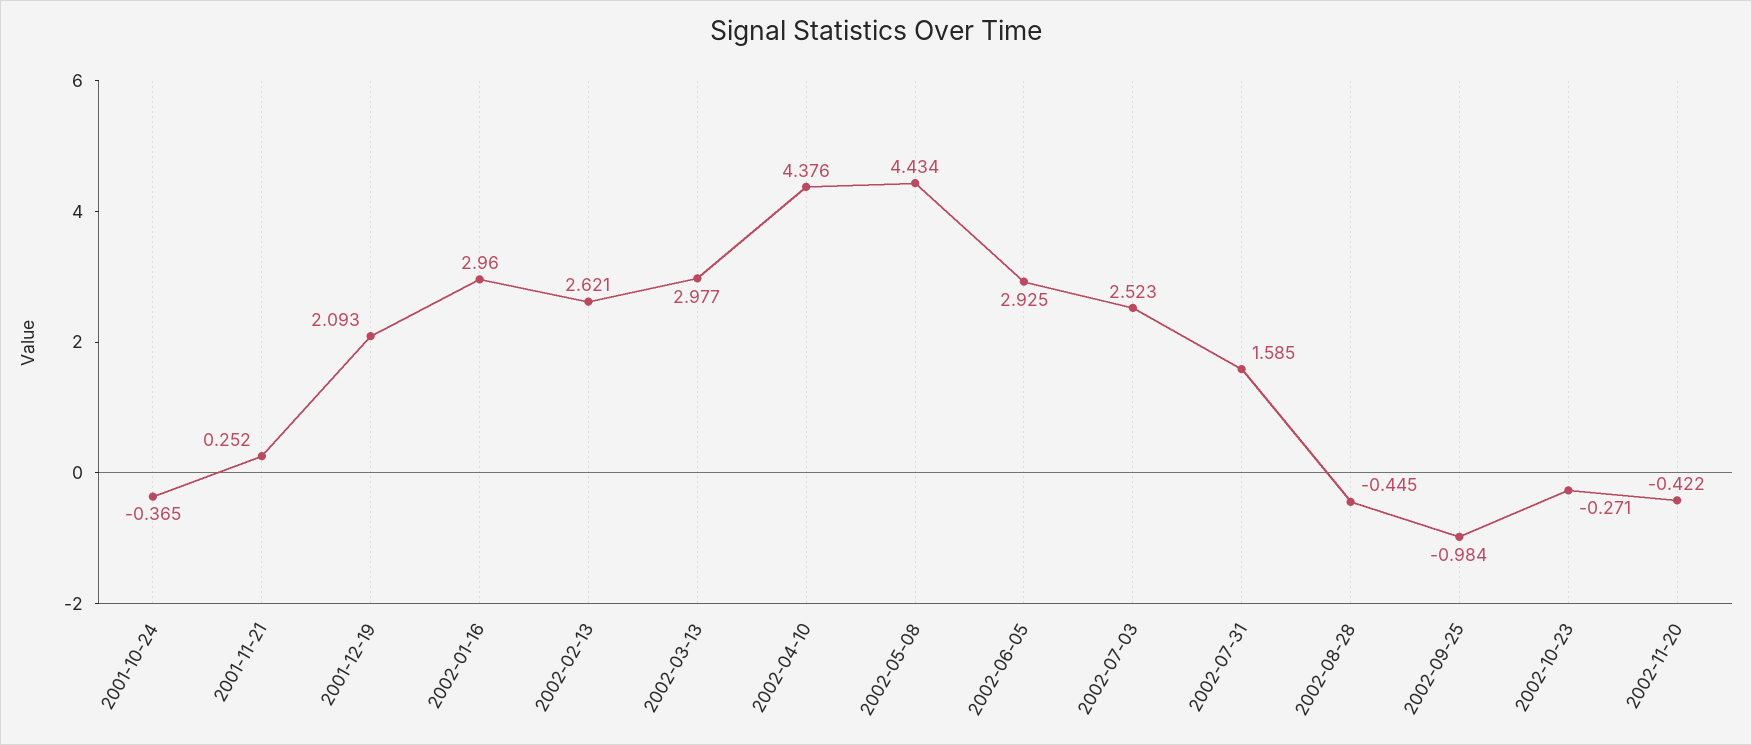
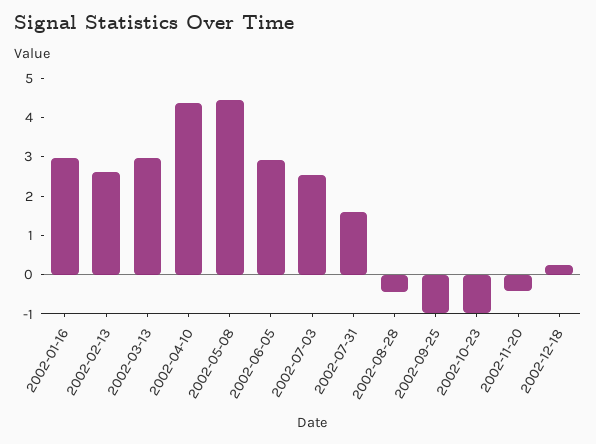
2001-10-24: -0.365 -> none
2001-11-21: 0.252 -> none
2001-12-19: 2.093 -> none
2002-10-23: -0.271 -> -1
2002-12-18: none -> 0.25

